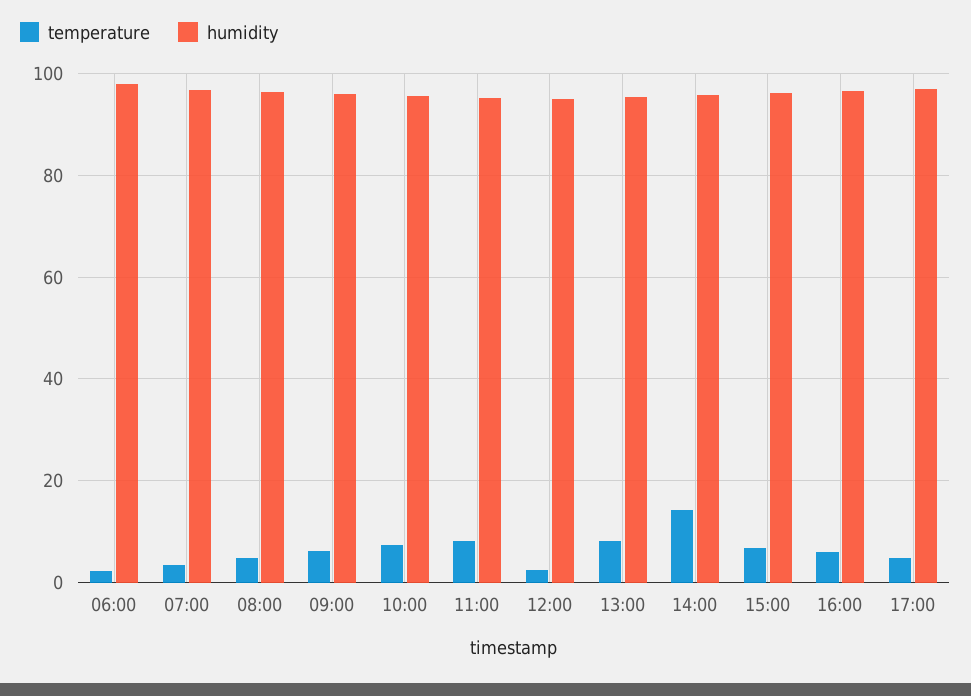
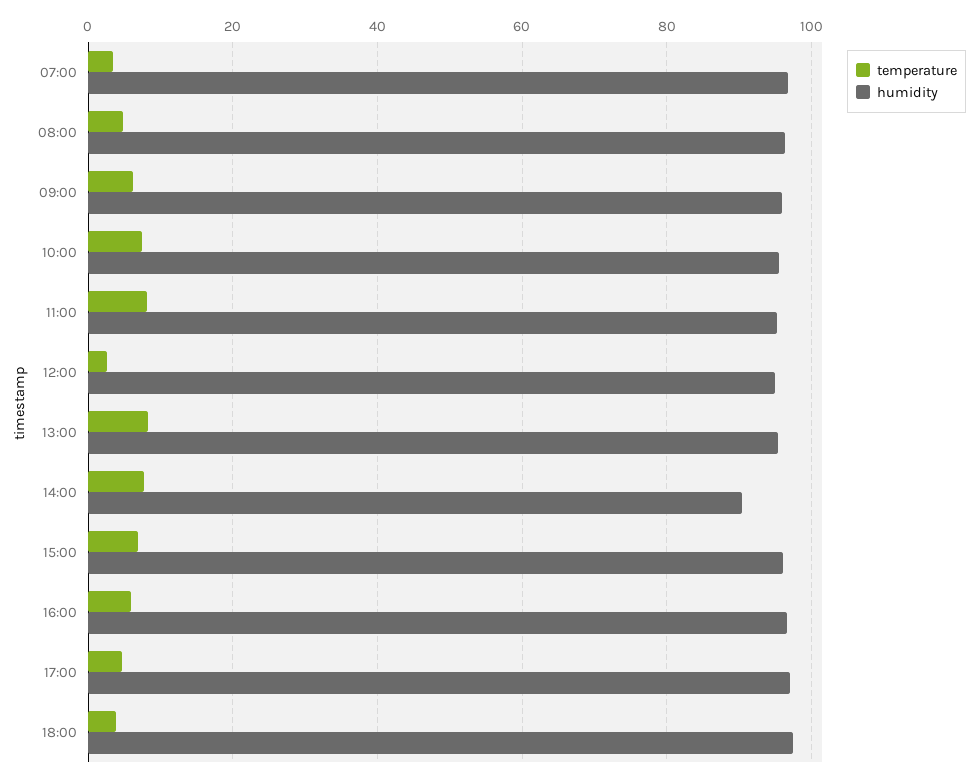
temperature, 06:00: 2 -> none
humidity, 06:00: 98 -> none
temperature, 14:00: 14 -> 8
humidity, 14:00: 96 -> 90
temperature, 18:00: none -> 4
humidity, 18:00: none -> 98

